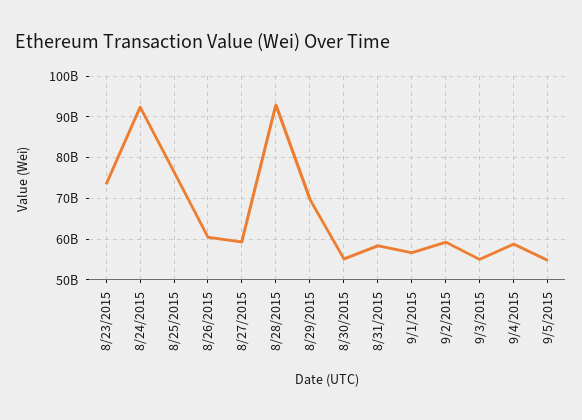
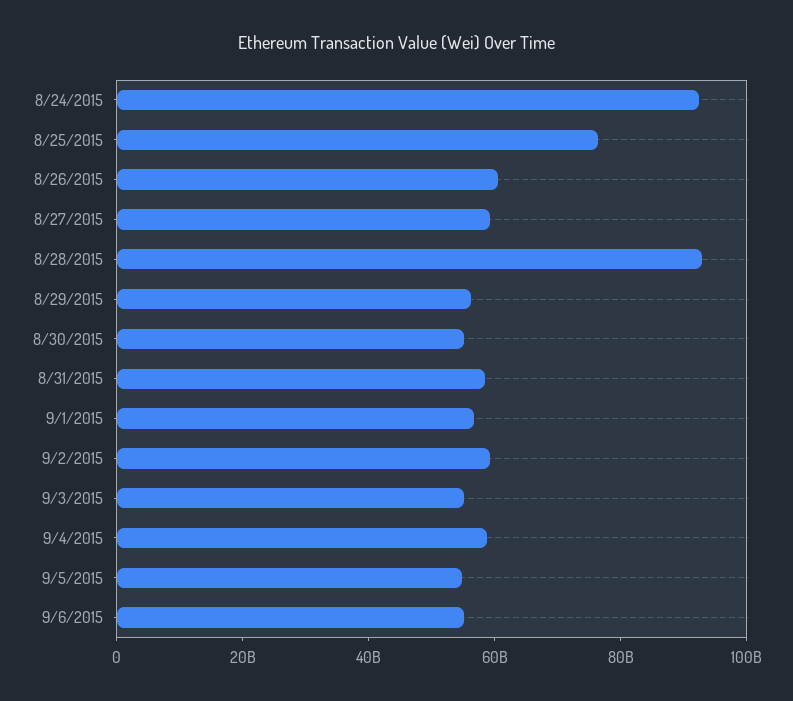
8/23/2015: 74000000000 -> none
8/29/2015: 70000000000 -> 55000000000
9/6/2015: none -> 55000000000

